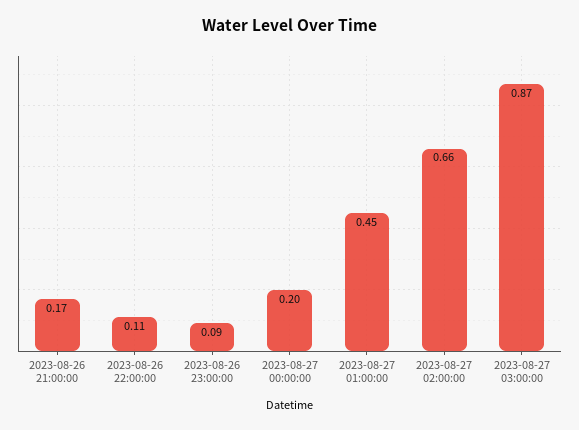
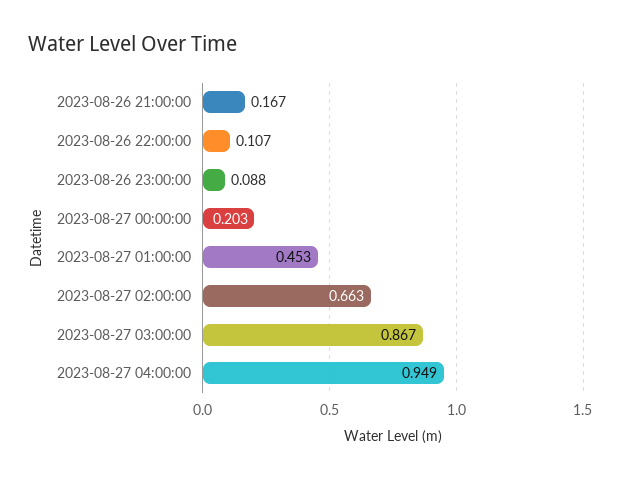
2023-08-27 04:00:00: none -> 0.949

